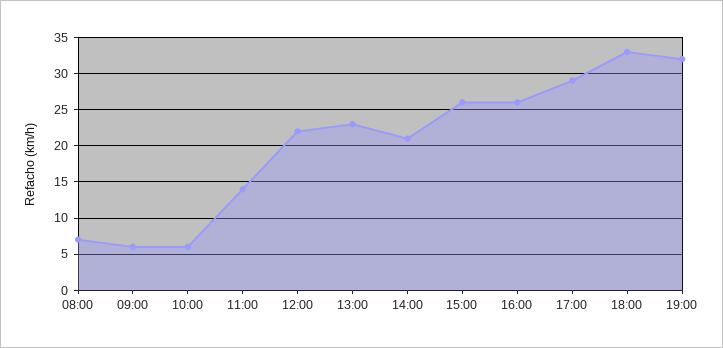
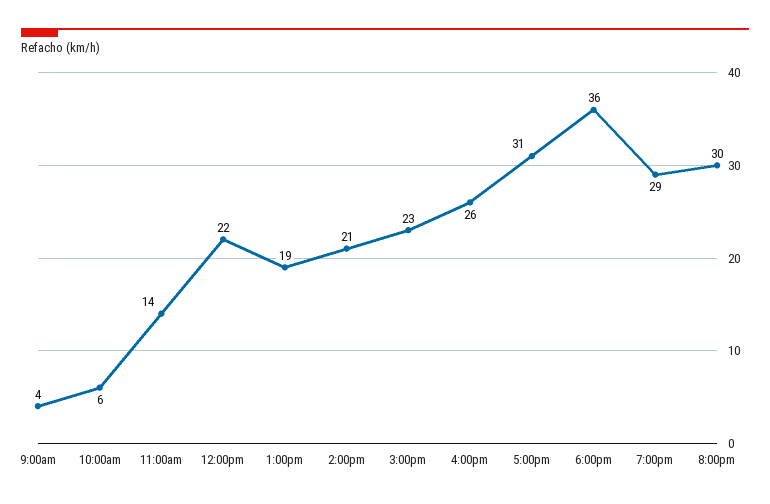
08:00: 7 -> none
09:00: 6 -> 4
13:00: 23 -> 19
15:00: 26 -> 23
17:00: 29 -> 31
18:00: 33 -> 36
19:00: 32 -> 29
8:00pm: none -> 30

